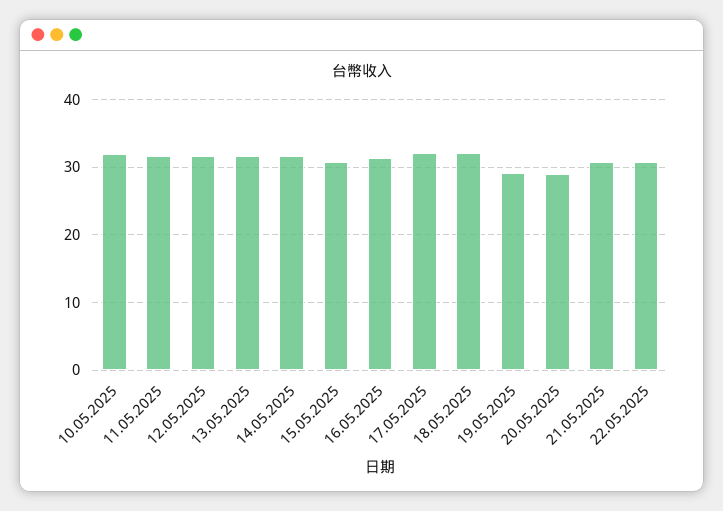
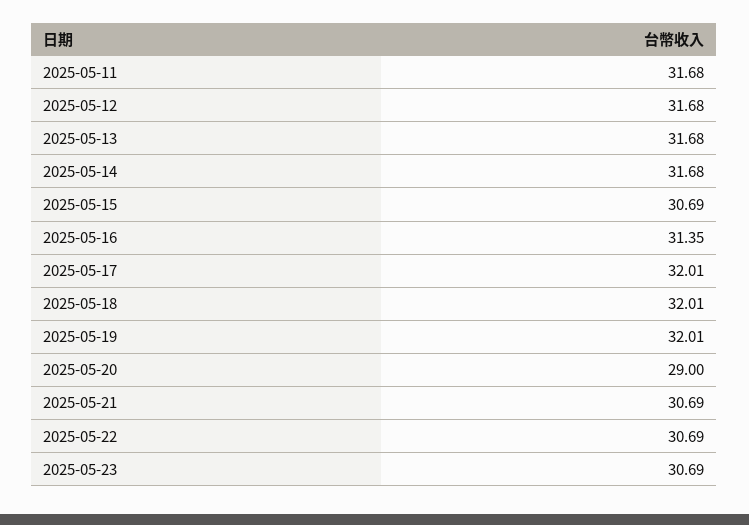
10.05.2025: 32 -> none
19.05.2025: 29 -> 32.01
2025-05-23: none -> 30.69

